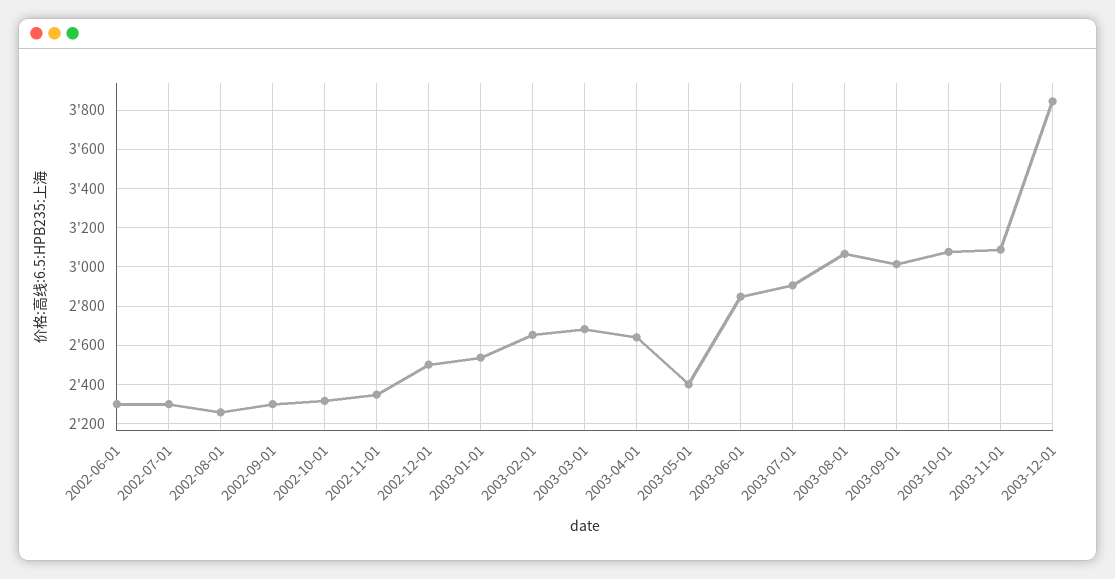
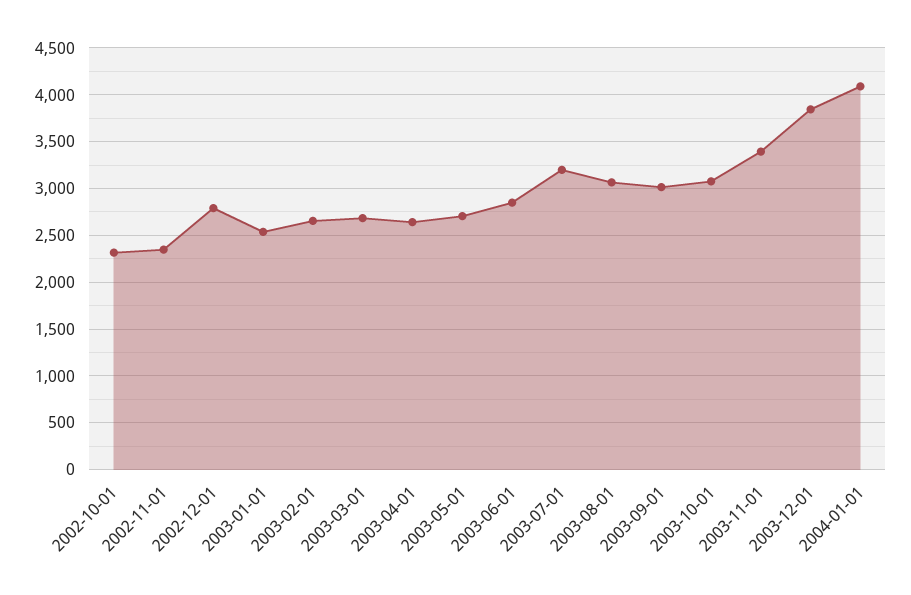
2002-06-01: 2300 -> none
2002-07-01: 2300 -> none
2002-08-01: 2250 -> none
2002-09-01: 2300 -> none
2002-12-01: 2500 -> 2800
2003-05-01: 2400 -> 2700
2003-07-01: 2900 -> 3200
2003-11-01: 3100 -> 3400
2004-01-01: none -> 4100

